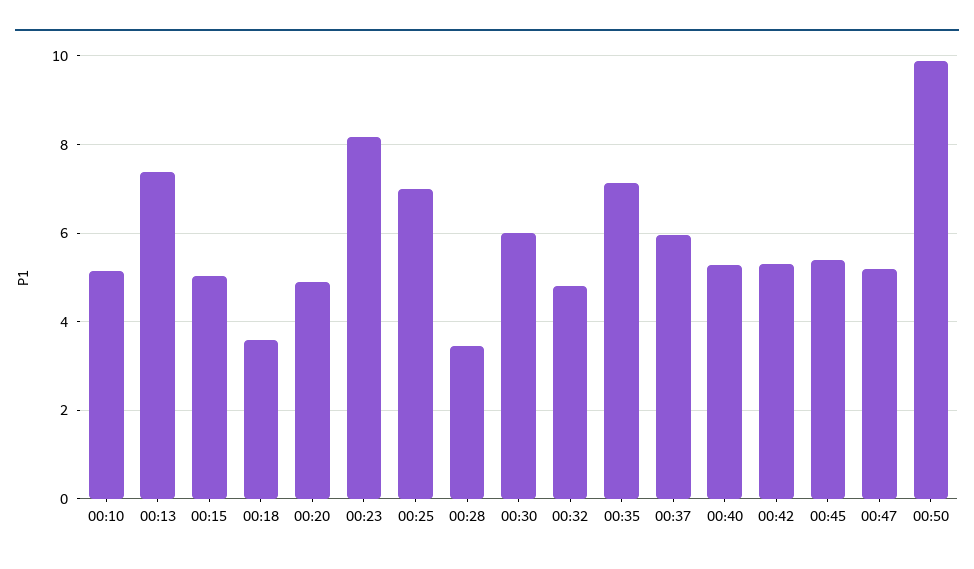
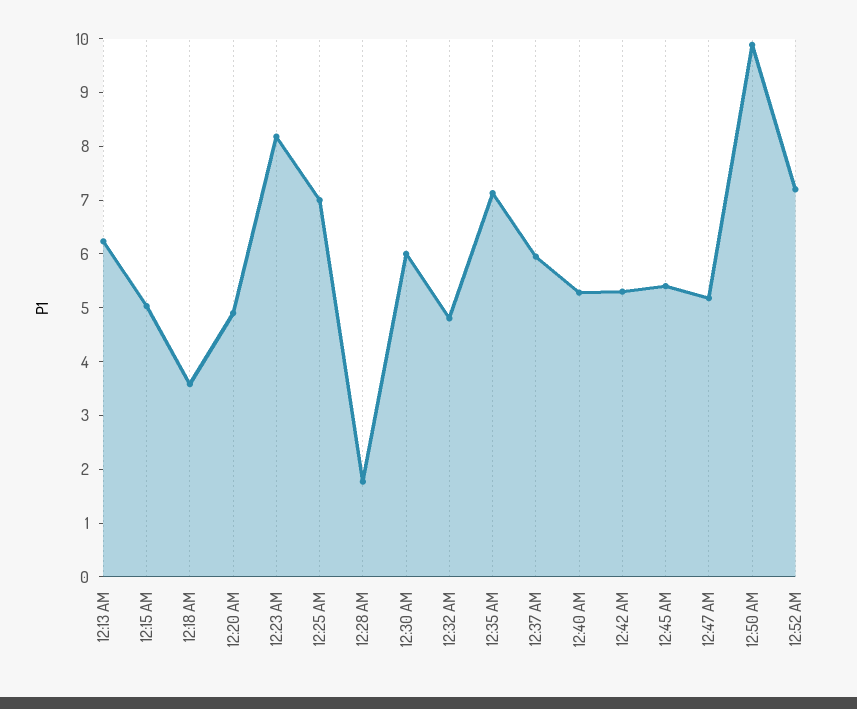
00:10: 5.2 -> none
00:13: 7.4 -> 6.2
00:28: 3.4 -> 1.8
12:52 AM: none -> 7.2

